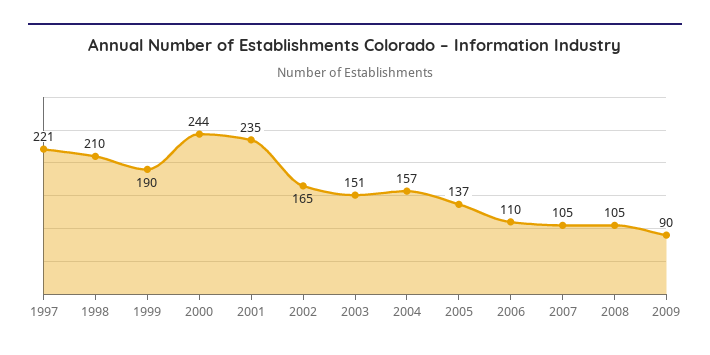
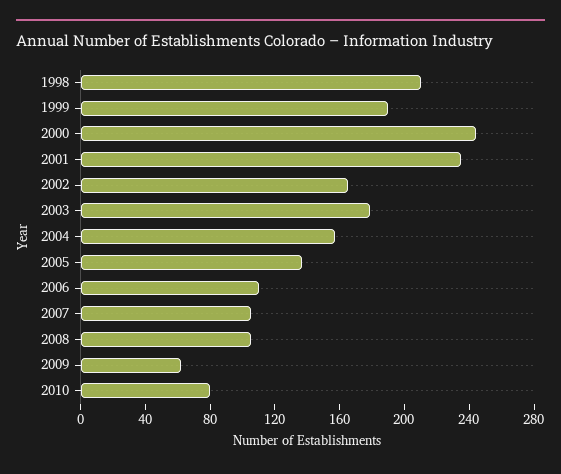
1997: 221 -> none
2003: 151 -> 180
2009: 90 -> 60
2010: none -> 80

